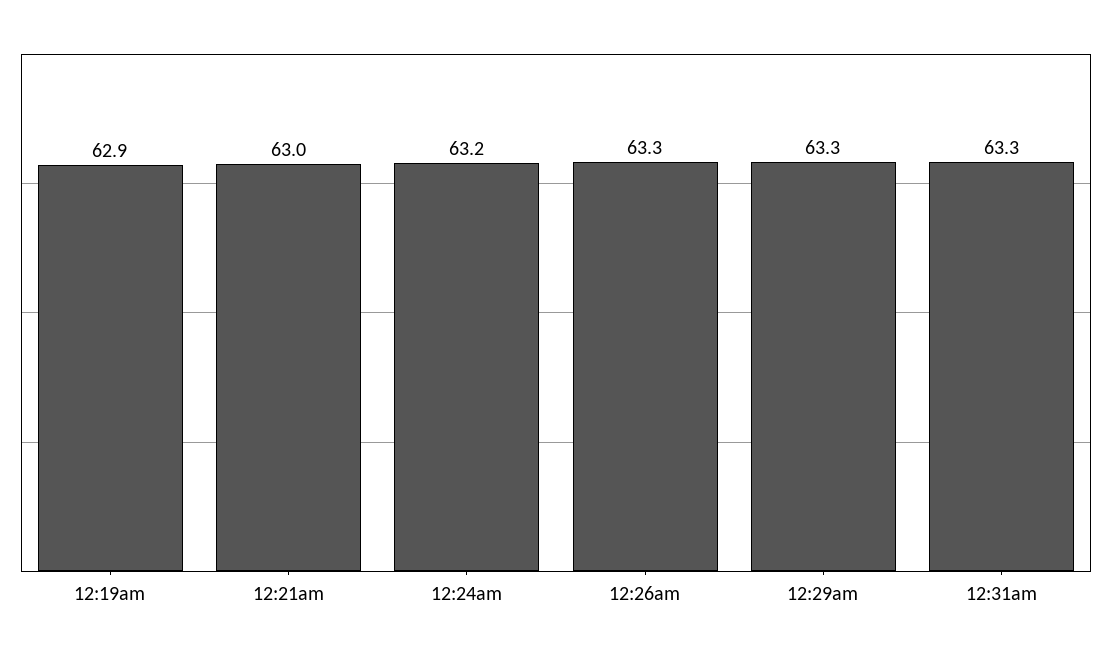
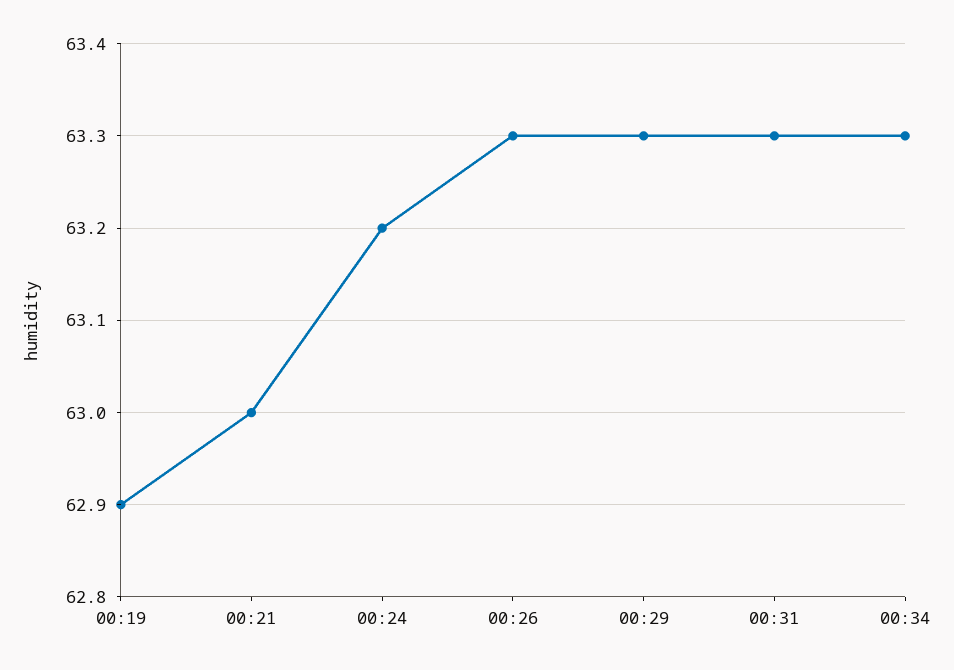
00:34: none -> 63.3

